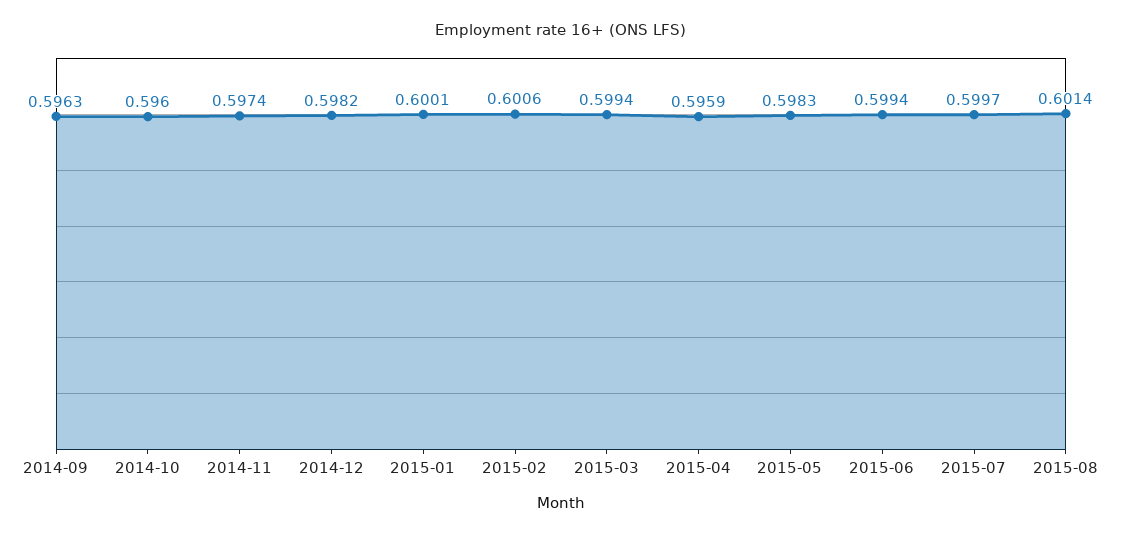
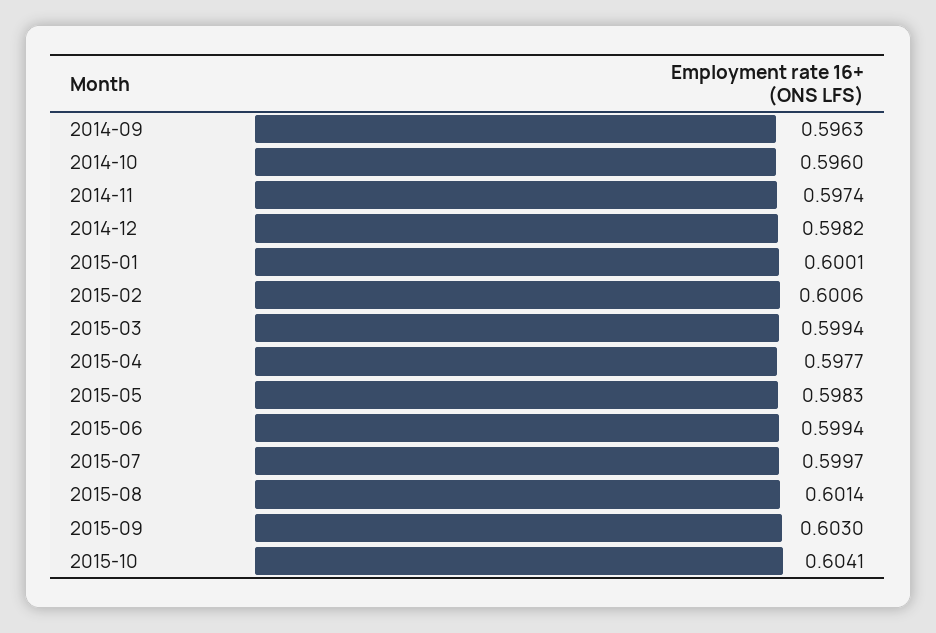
2015-04: 0.5959 -> 0.5977
2015-09: none -> 0.603
2015-10: none -> 0.6041

